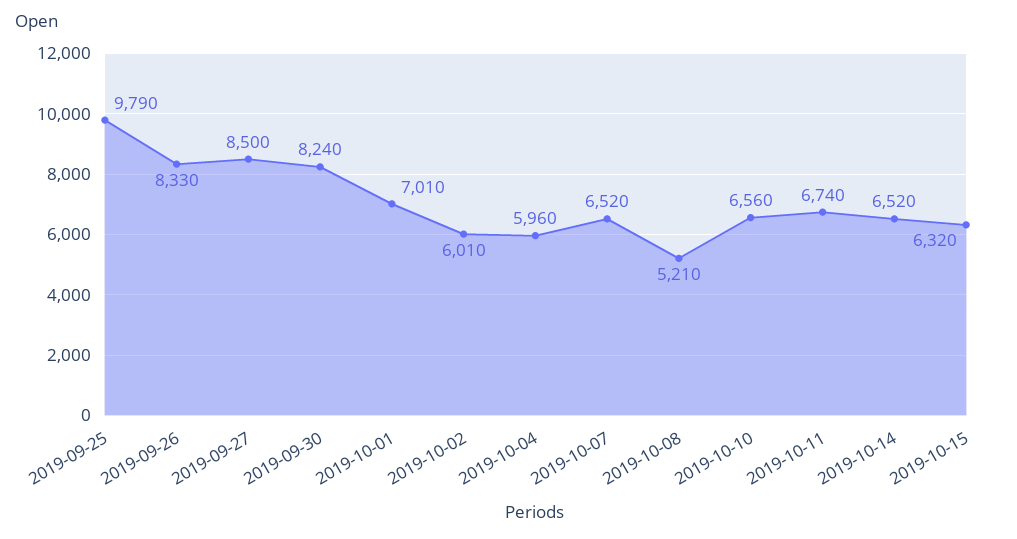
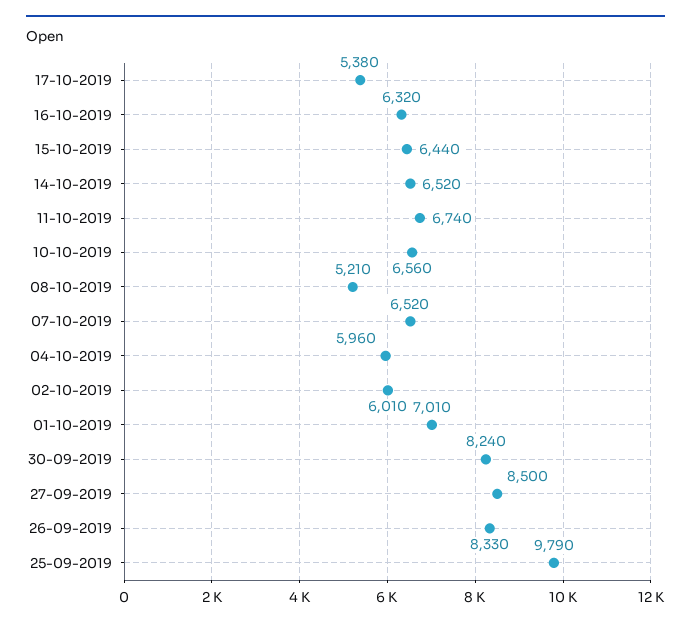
2019-10-15: 6320 -> 6440
17-10-2019: none -> 5380
16-10-2019: none -> 6320

